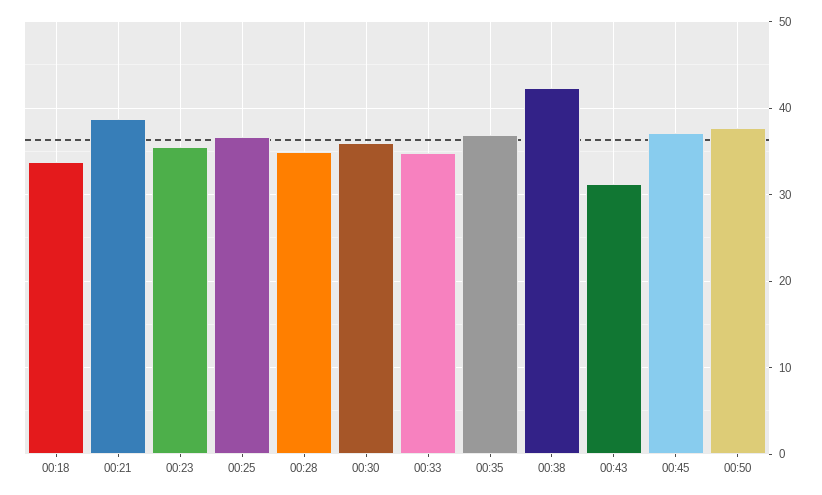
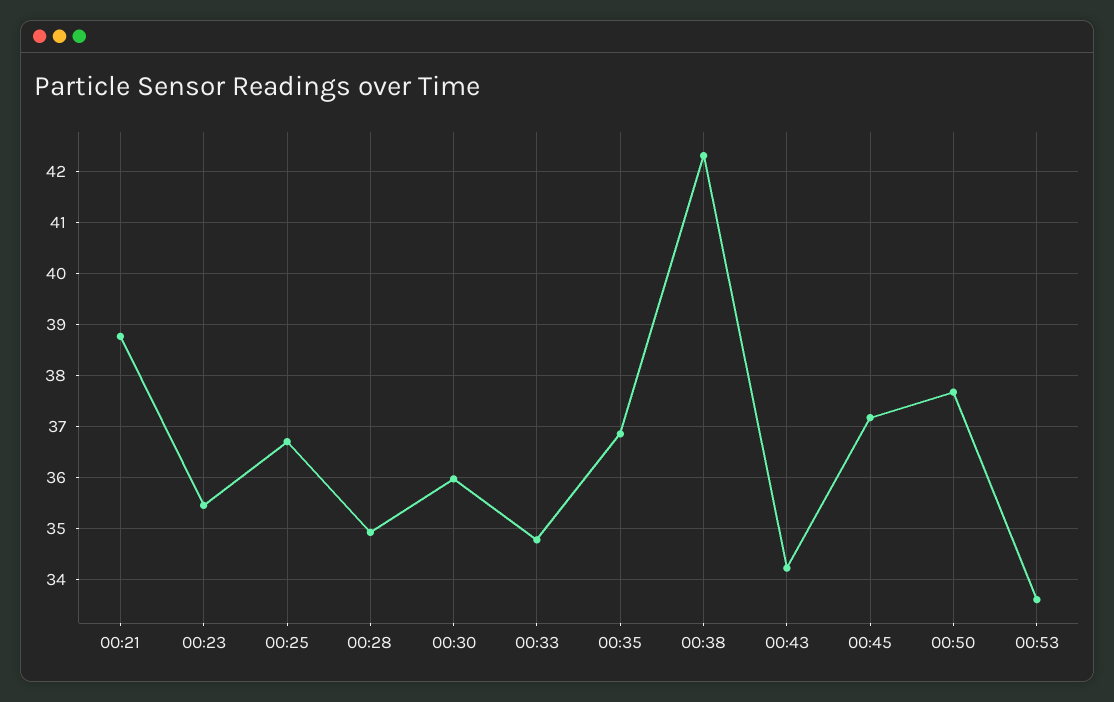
00:18: 34 -> none
00:43: 31 -> 34.2
00:53: none -> 33.6

